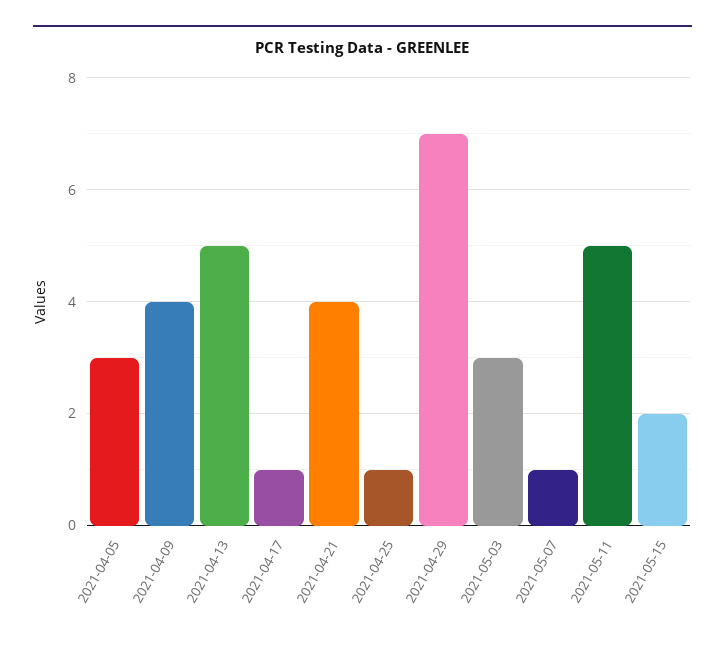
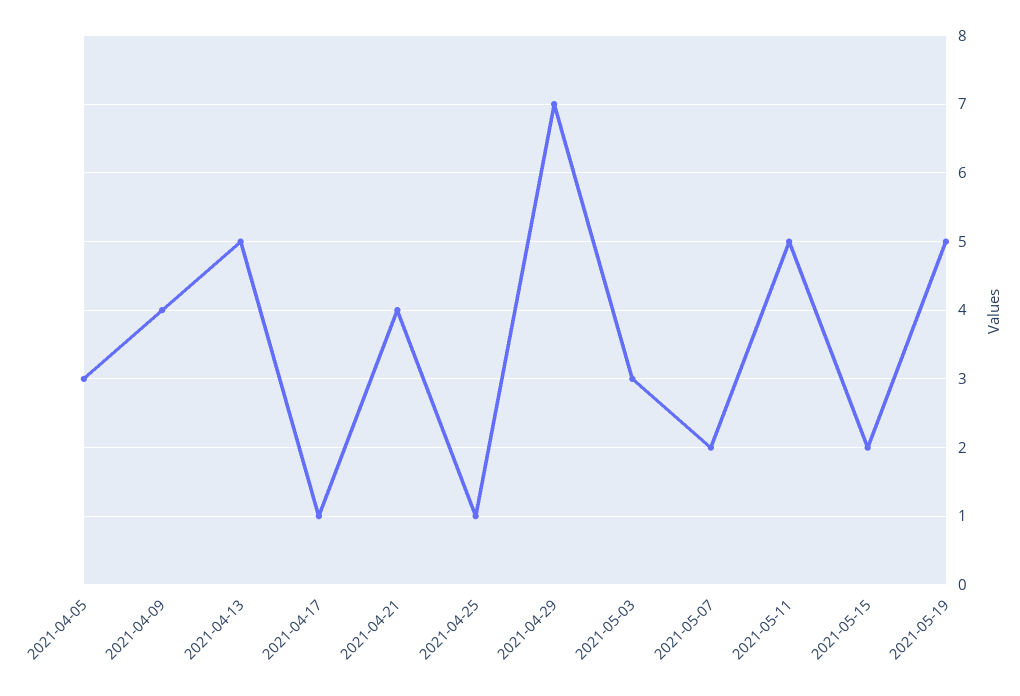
2021-05-07: 1 -> 2
2021-05-19: none -> 5

